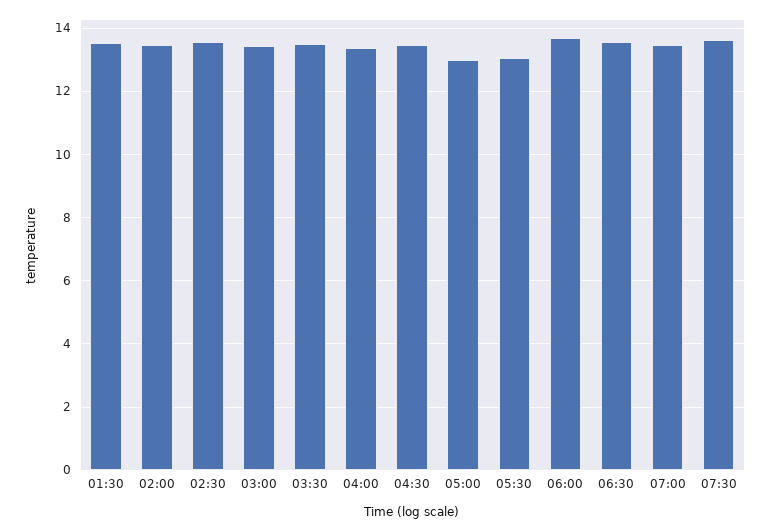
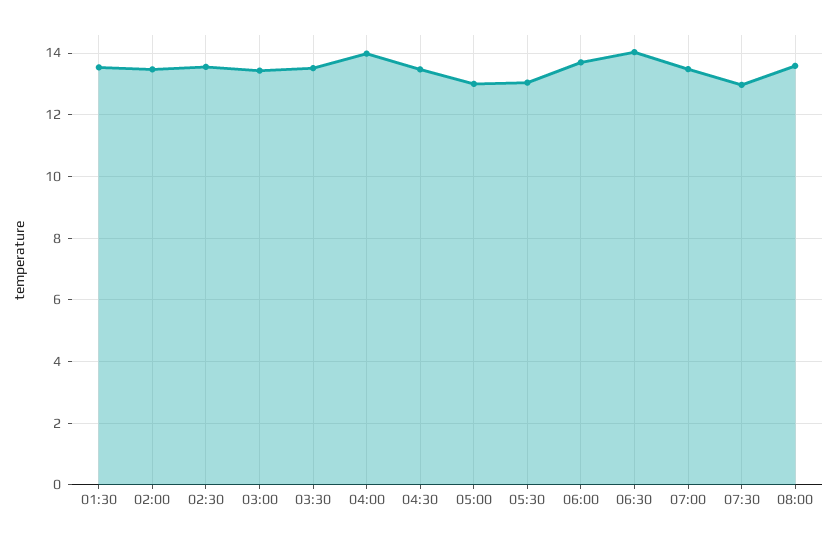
04:00: 13.4 -> 14
06:30: 13.6 -> 14
07:30: 13.6 -> 13
08:00: none -> 13.6

